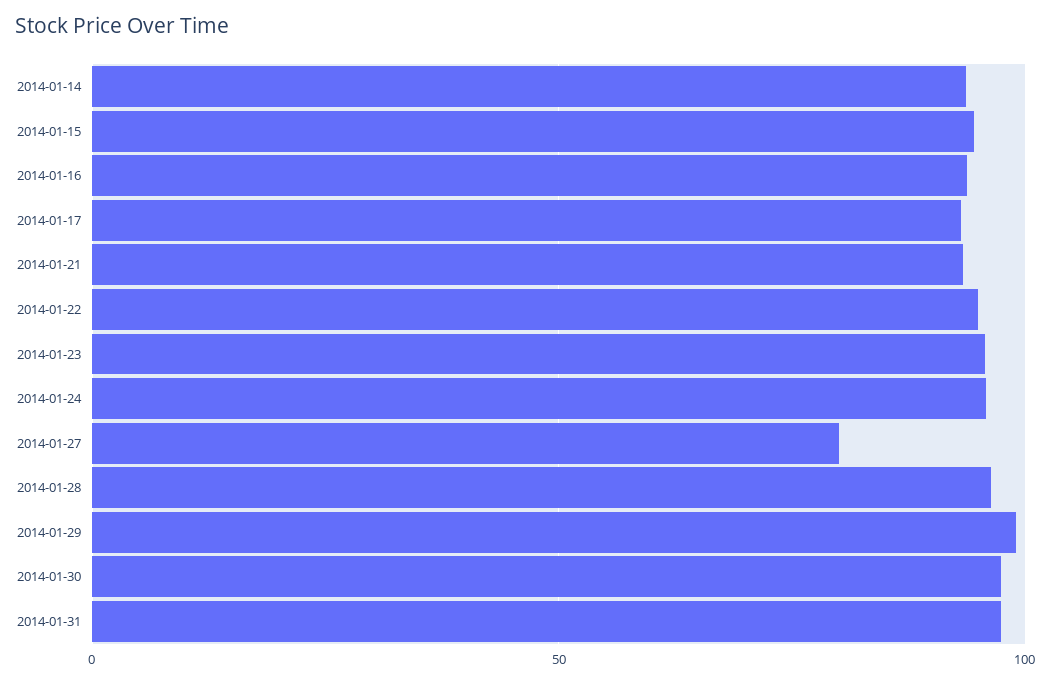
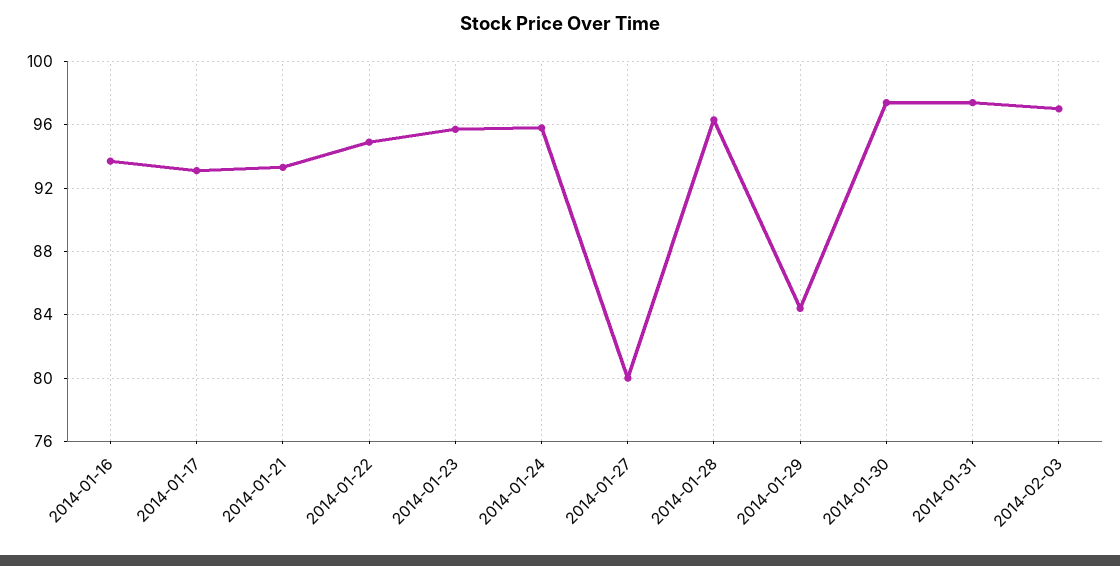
2014-01-14: 95 -> none
2014-01-15: 95 -> none
2014-01-29: 100 -> 84.5
2014-02-03: none -> 97

